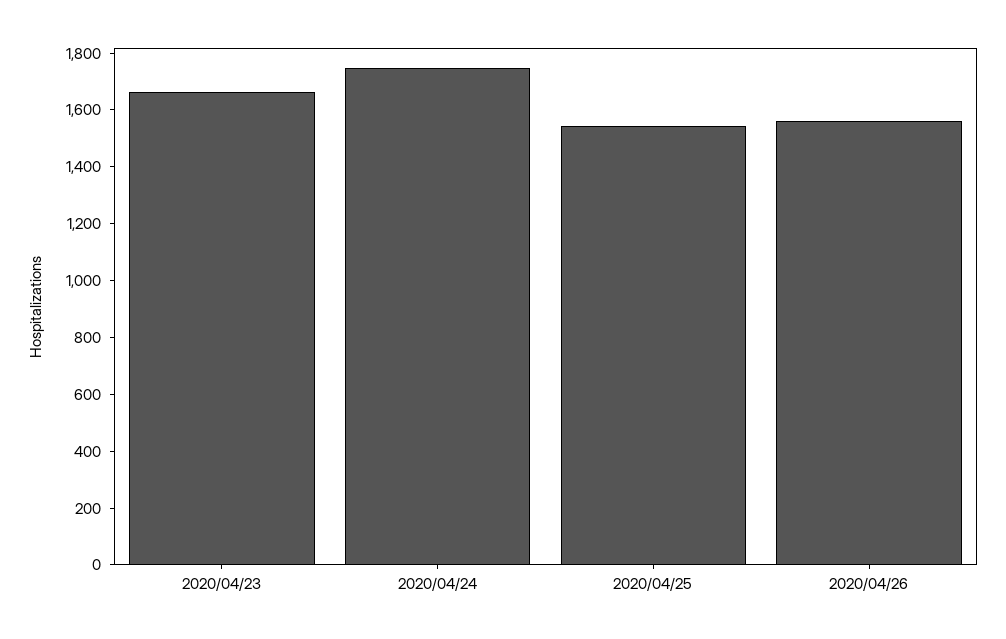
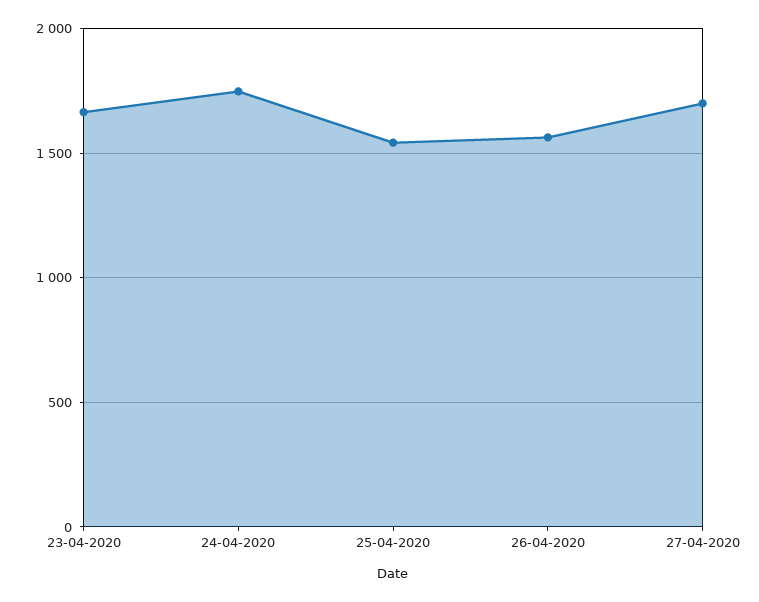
27-04-2020: none -> 1700

